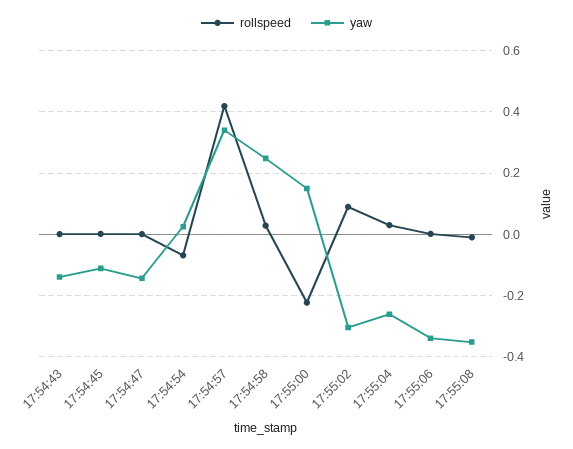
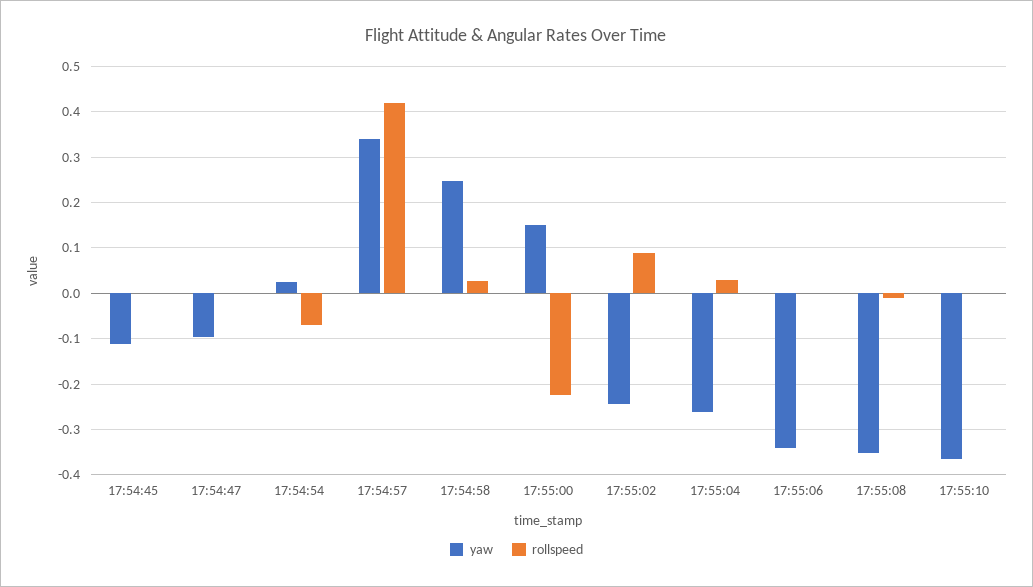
rollspeed, 17:54:43: 0 -> none
yaw, 17:54:43: -0.14 -> none
yaw, 17:54:47: -0.14 -> -0.1
yaw, 17:55:02: -0.3 -> -0.24
yaw, 17:55:10: none -> -0.36
rollspeed, 17:55:10: none -> 0

